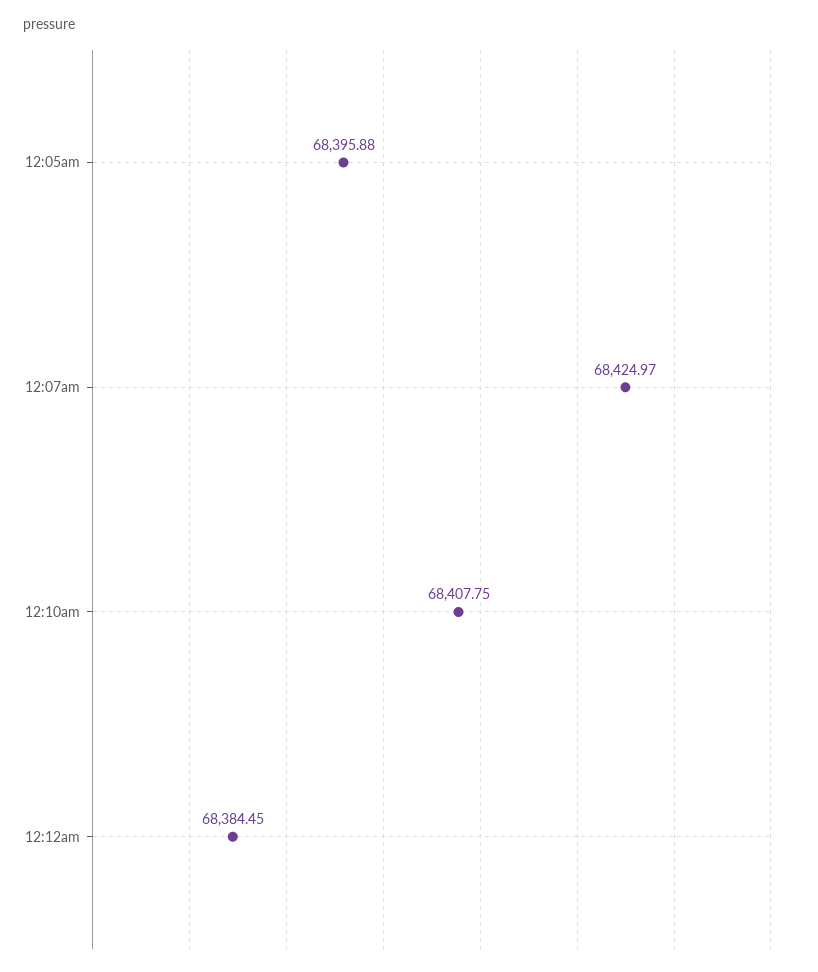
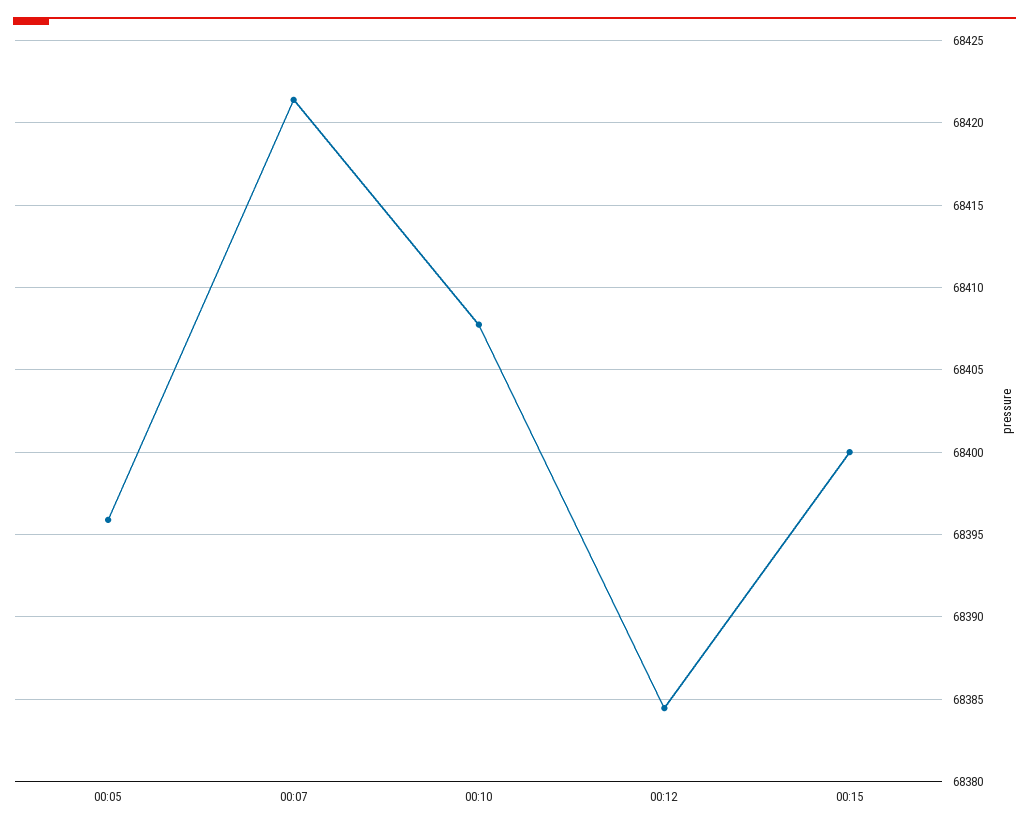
12:07am: 68424.97 -> 68421.5
00:15: none -> 68400

